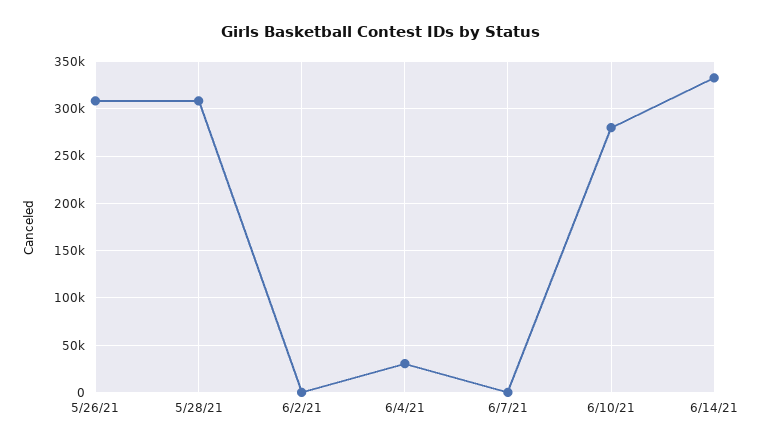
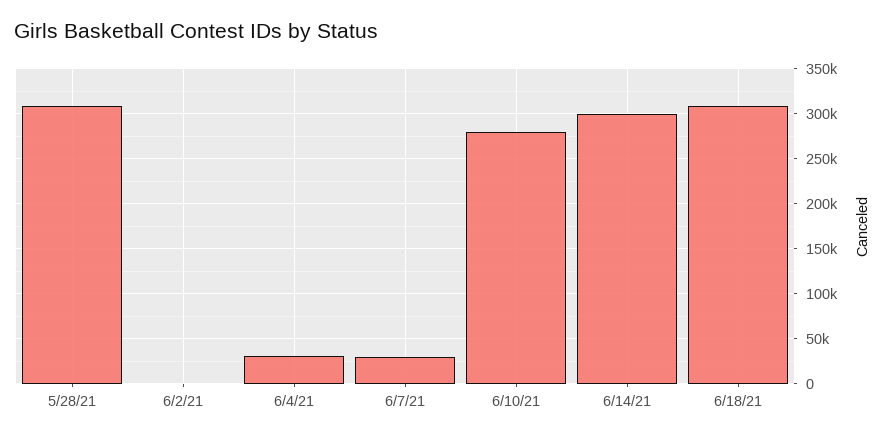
5/26/21: 310000 -> none
6/7/21: 0 -> 30000
6/14/21: 330000 -> 300000
6/18/21: none -> 310000

